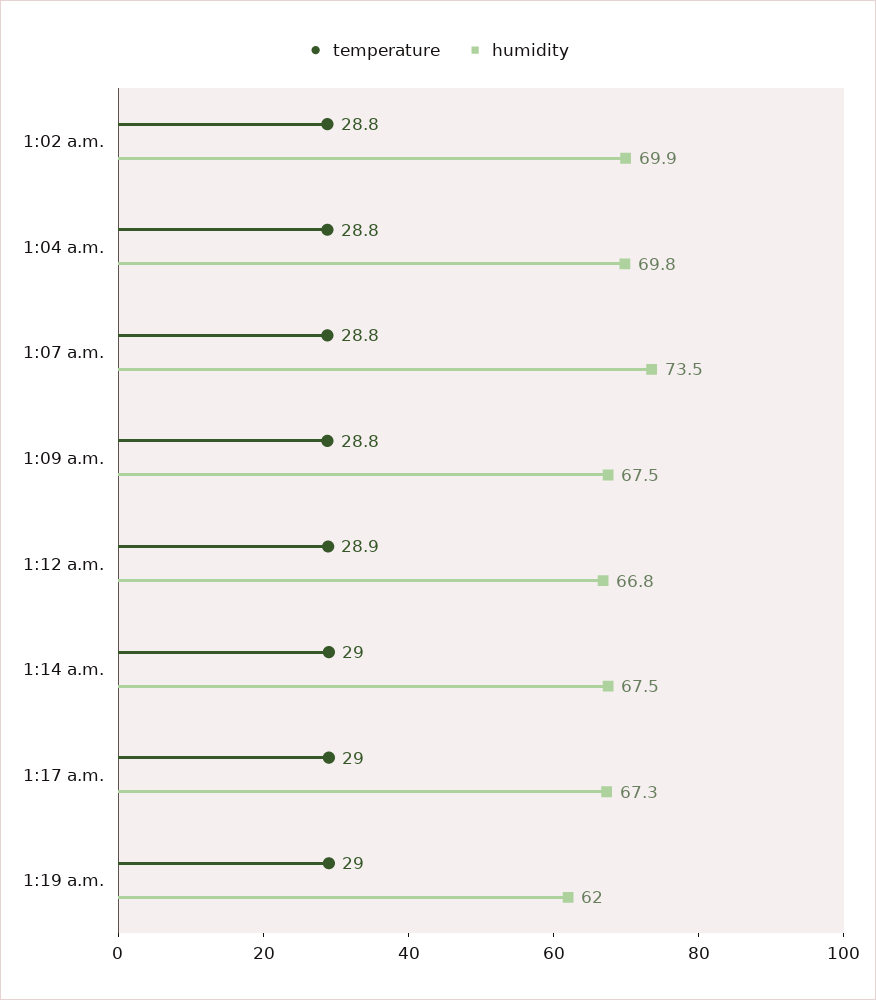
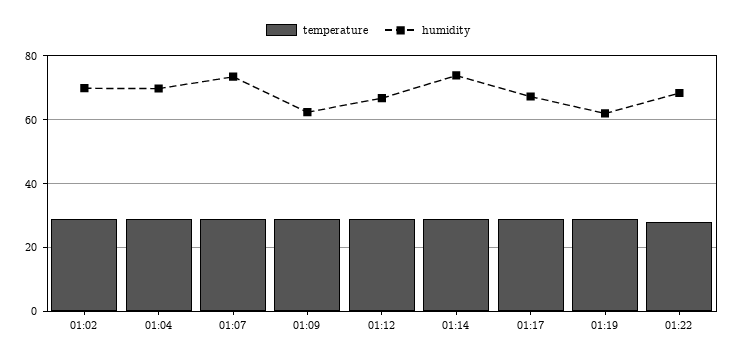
humidity, 1:09 a.m.: 67.5 -> 62
humidity, 1:14 a.m.: 67.5 -> 74
temperature, 01:22: none -> 28
humidity, 01:22: none -> 68

